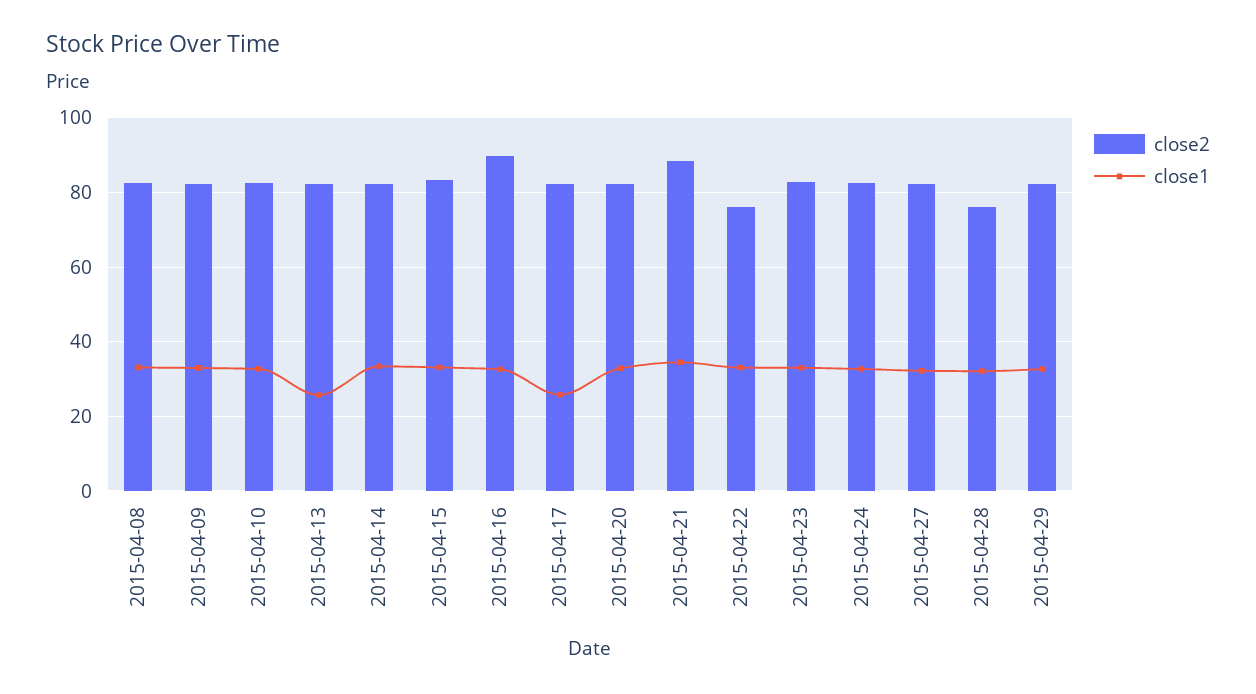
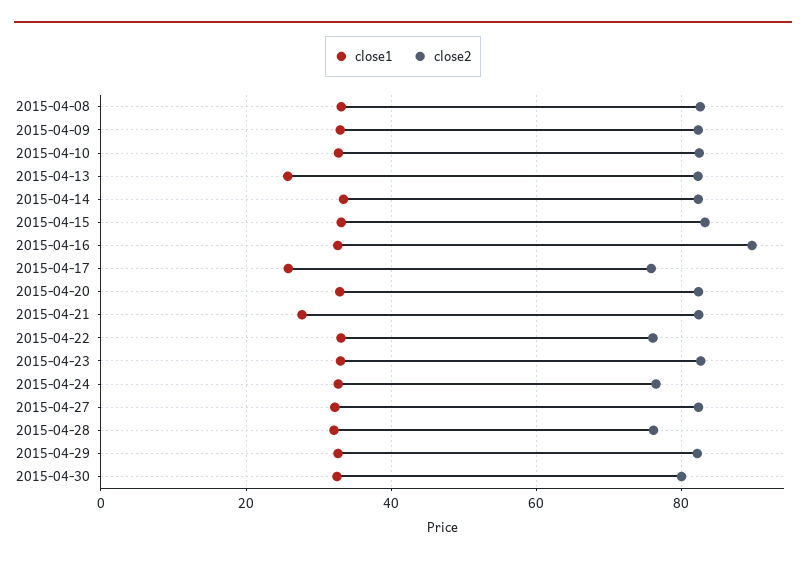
close2, 2015-04-17: 82 -> 76
close2, 2015-04-21: 88 -> 82
close1, 2015-04-21: 34 -> 28
close2, 2015-04-24: 82 -> 76
close1, 2015-04-30: none -> 32
close2, 2015-04-30: none -> 80

